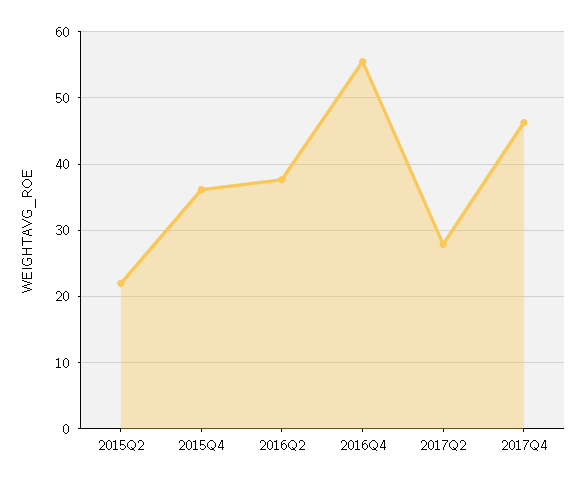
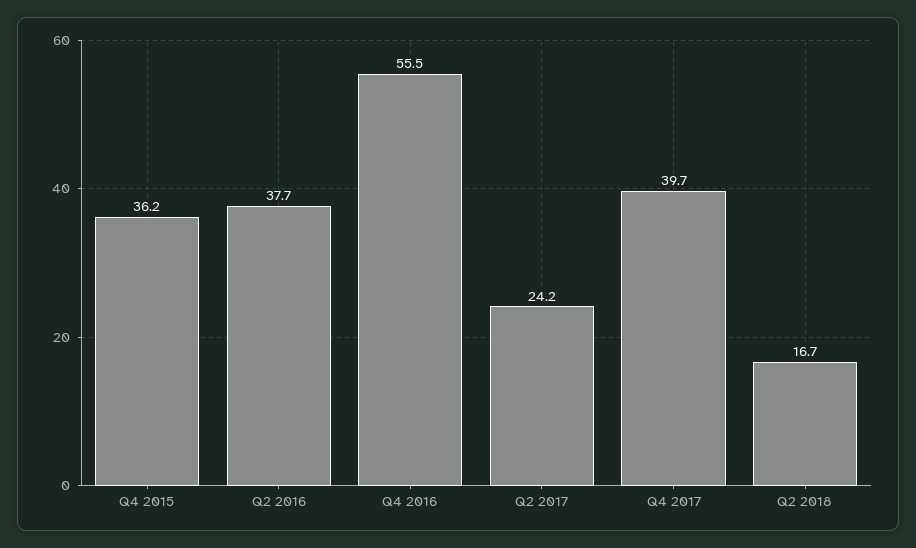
2015Q2: 22 -> none
2017Q2: 28 -> 24.2
2017Q4: 46 -> 39.7
Q2 2018: none -> 16.7

